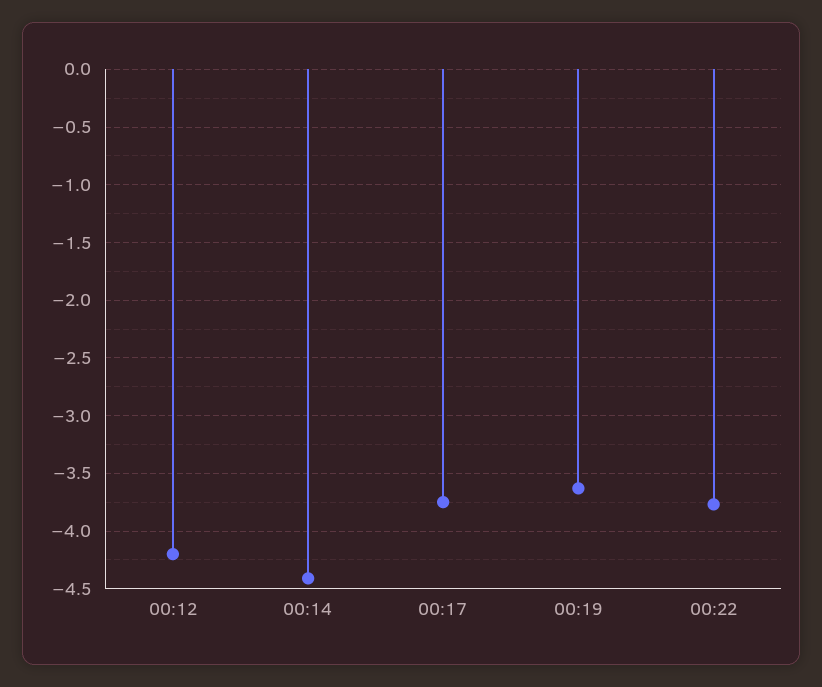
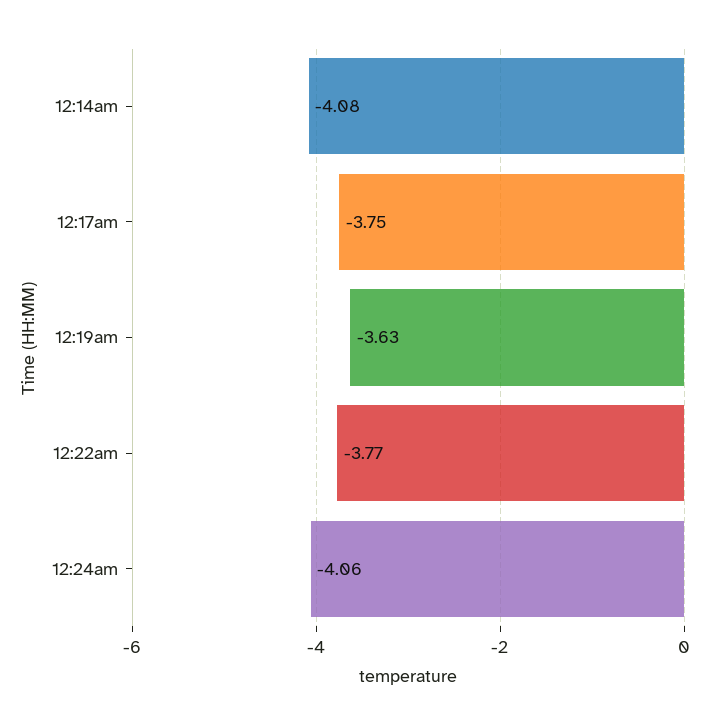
00:12: -4.2 -> none
00:14: -4.4 -> -4.08
12:24am: none -> -4.06

